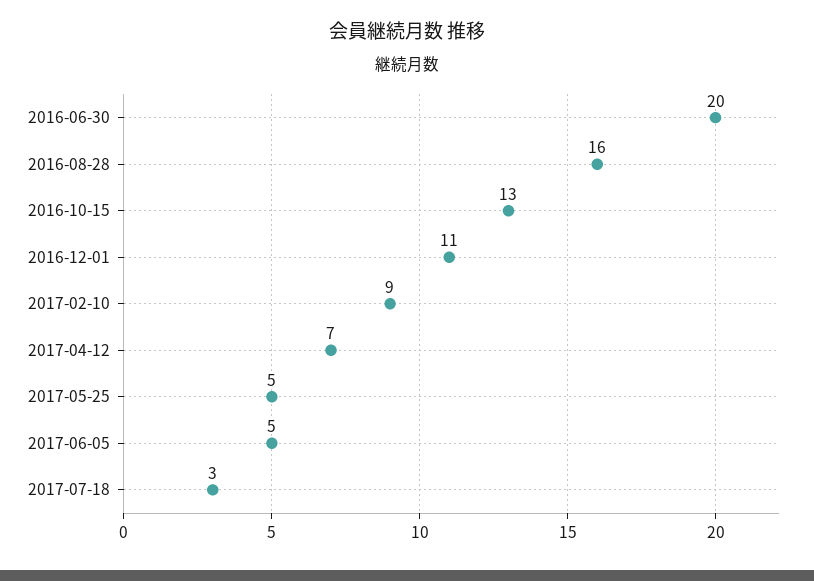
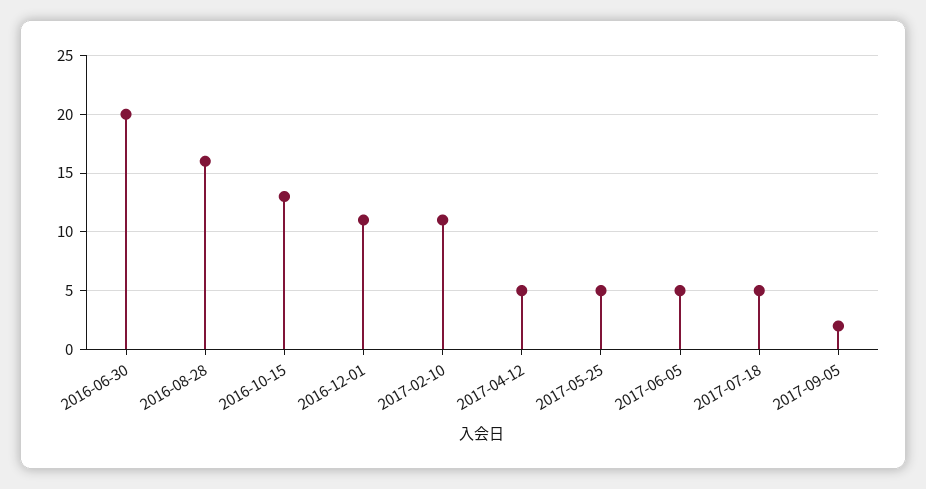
2017-02-10: 9 -> 11
2017-04-12: 7 -> 5
2017-07-18: 3 -> 5
2017-09-05: none -> 2

